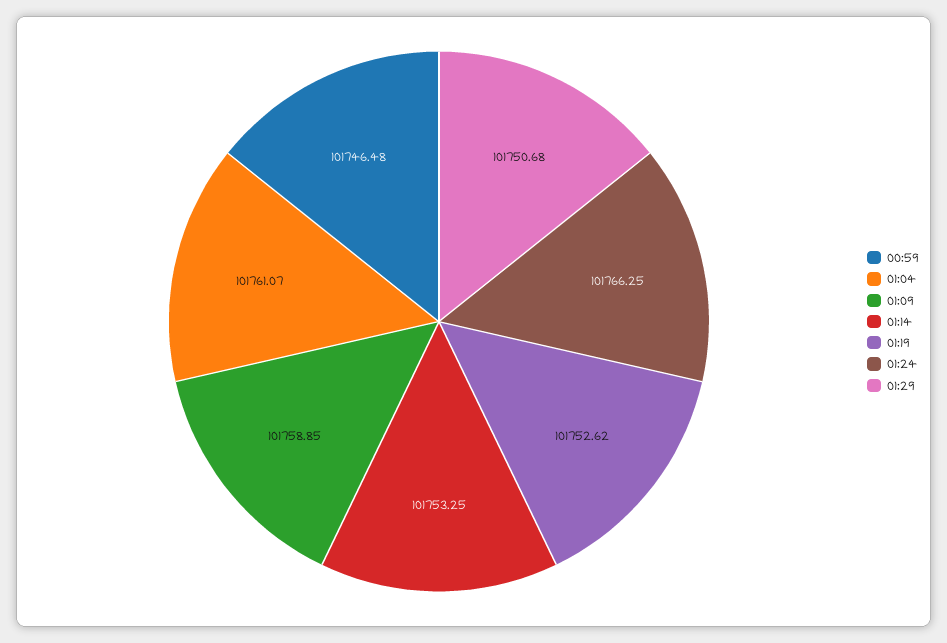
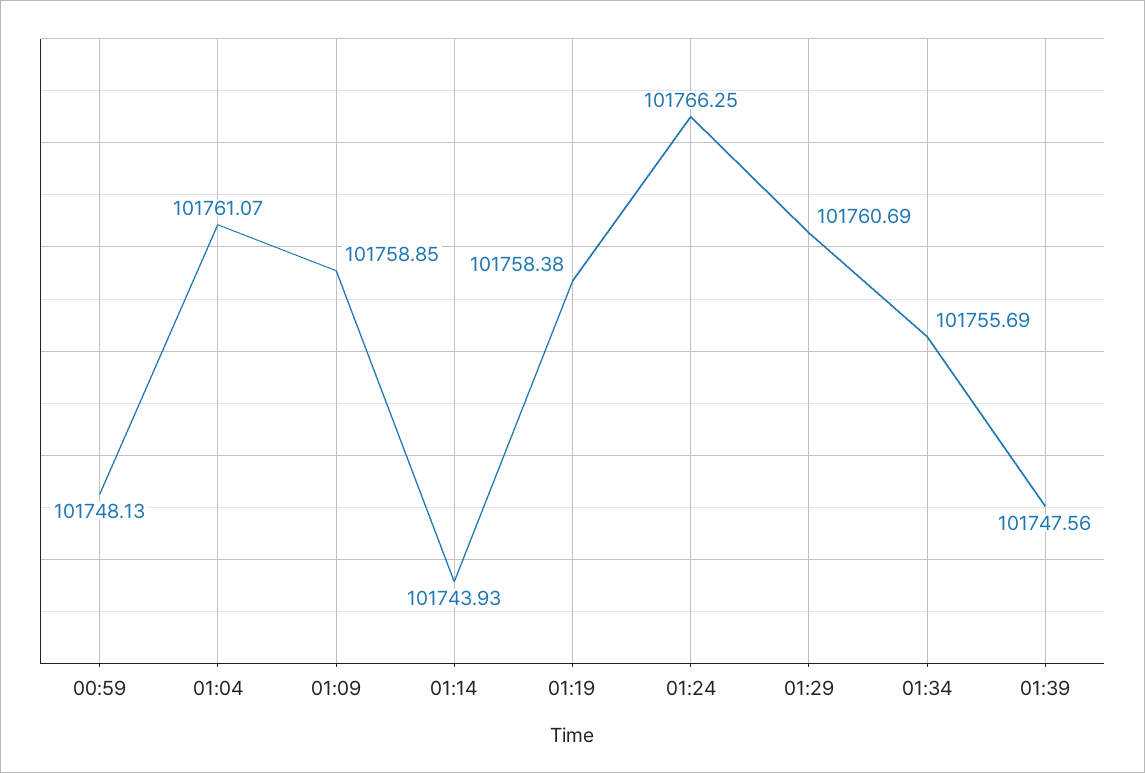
00:59: 101746.48 -> 101748.13
01:14: 101753.25 -> 101743.93
01:19: 101752.62 -> 101758.38
01:29: 101750.68 -> 101760.69
01:34: none -> 101755.69
01:39: none -> 101747.56

